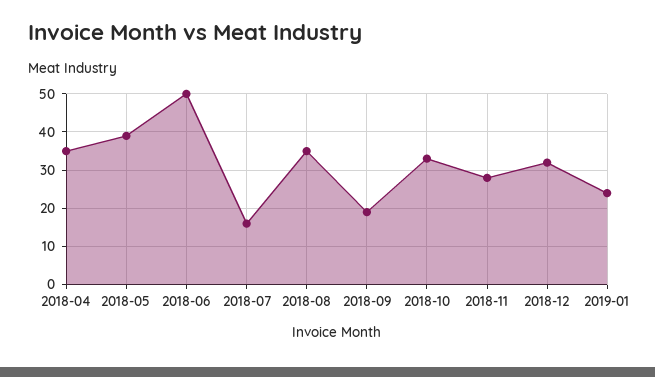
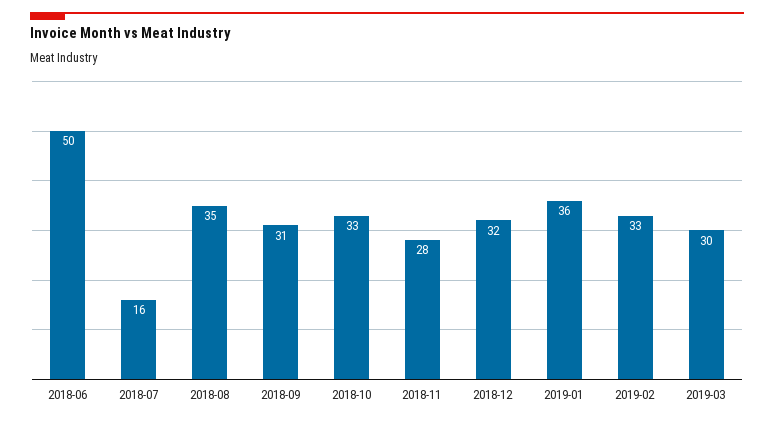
2018-04: 35 -> none
2018-05: 40 -> none
2018-09: 20 -> 31
2019-01: 25 -> 36
2019-02: none -> 33
2019-03: none -> 30

